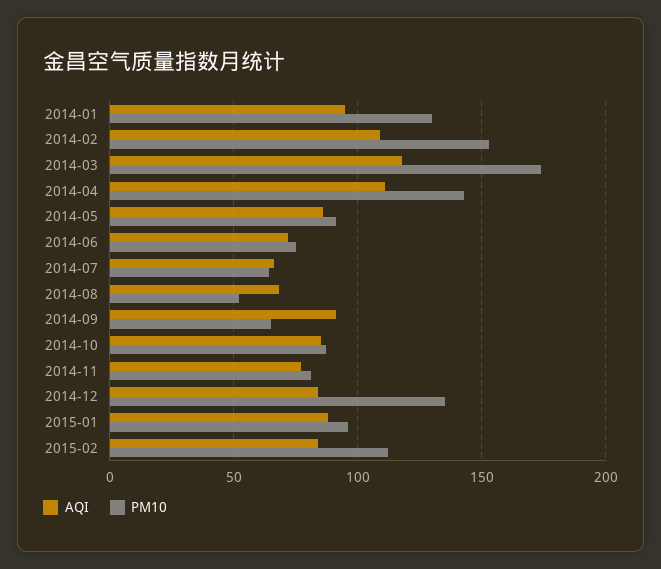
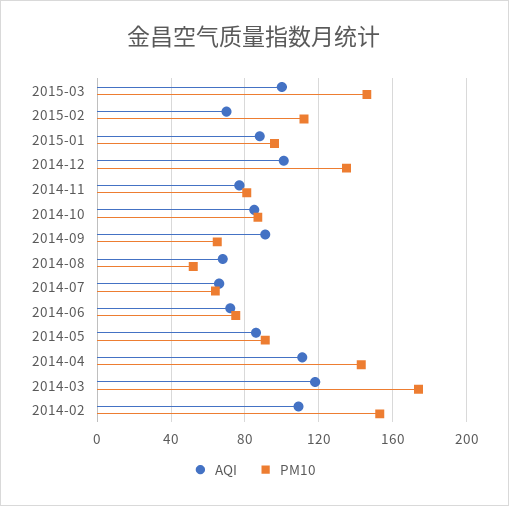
AQI, 2014-01: 95 -> none
PM10, 2014-01: 130 -> none
AQI, 2014-12: 85 -> 100
AQI, 2015-02: 85 -> 70
AQI, 2015-03: none -> 100
PM10, 2015-03: none -> 145

